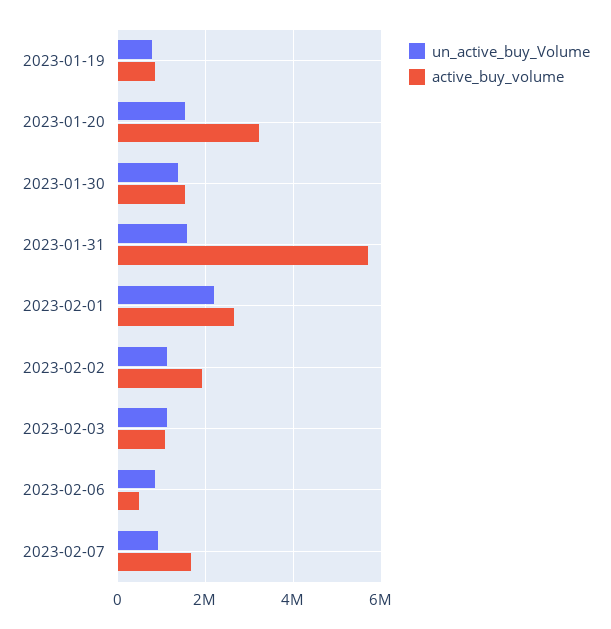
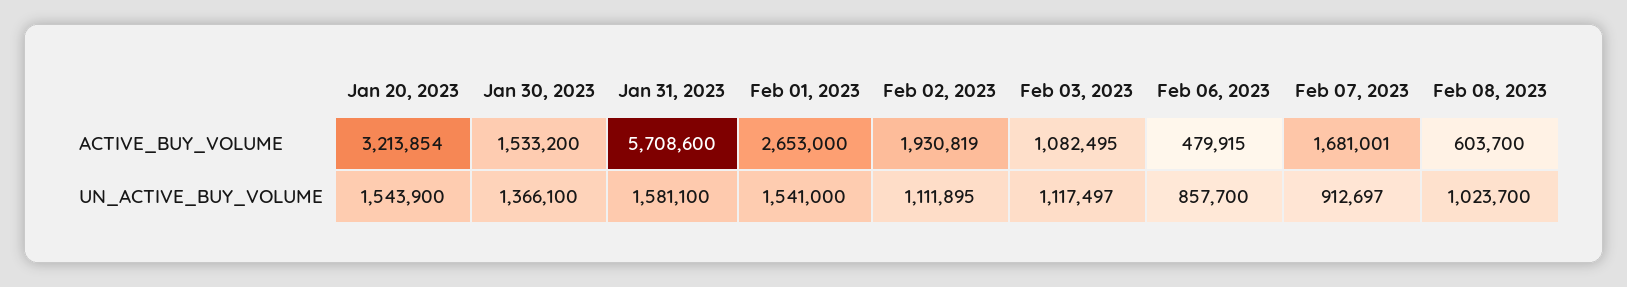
un_active_buy_Volume, 2023-01-19: 800000 -> none
active_buy_volume, 2023-01-19: 800000 -> none
un_active_buy_Volume, 2023-02-01: 2200000 -> 1541000
active_buy_volume, Feb 08, 2023: none -> 603700
un_active_buy_Volume, Feb 08, 2023: none -> 1023700

